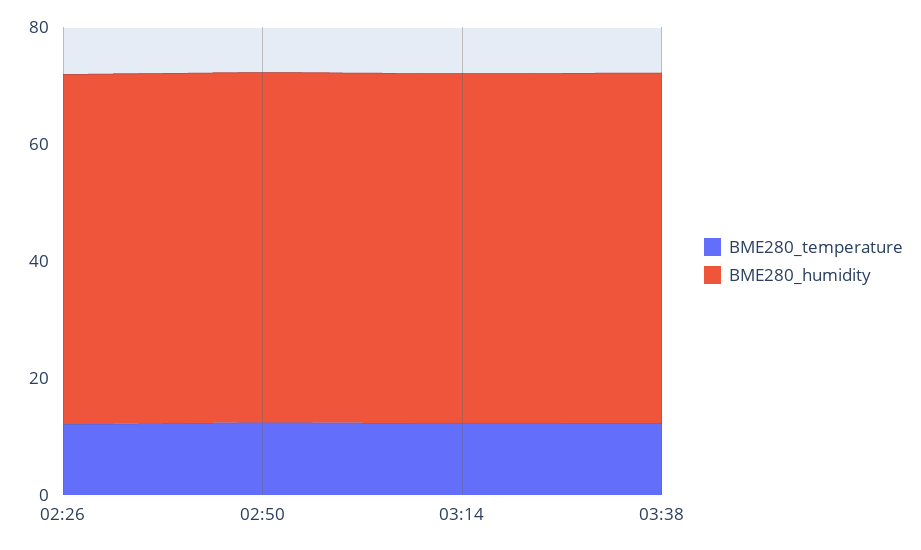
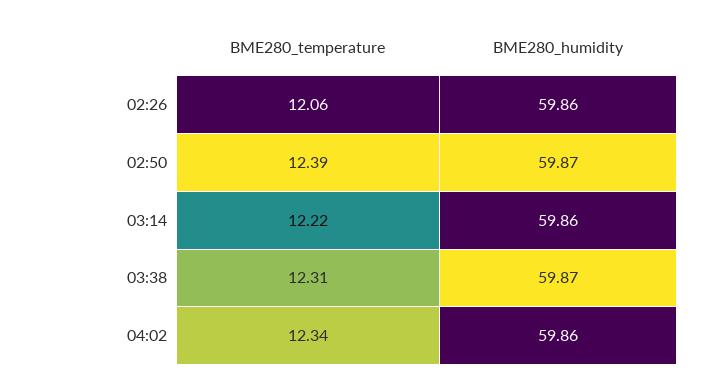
BME280_temperature, 04:02: none -> 12.34
BME280_humidity, 04:02: none -> 59.86

